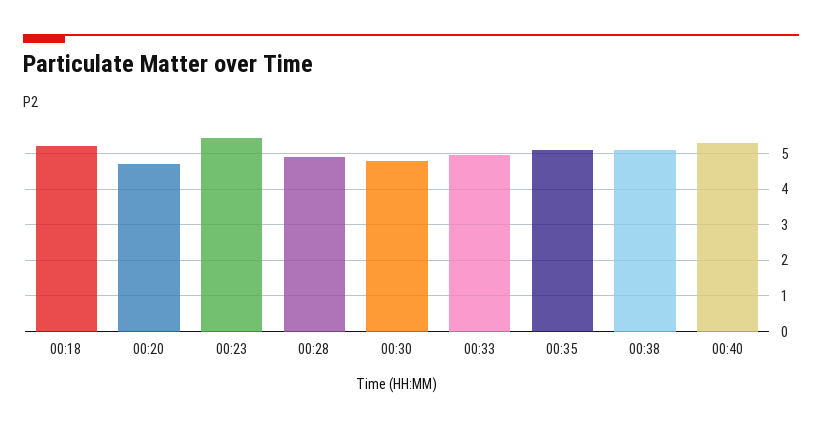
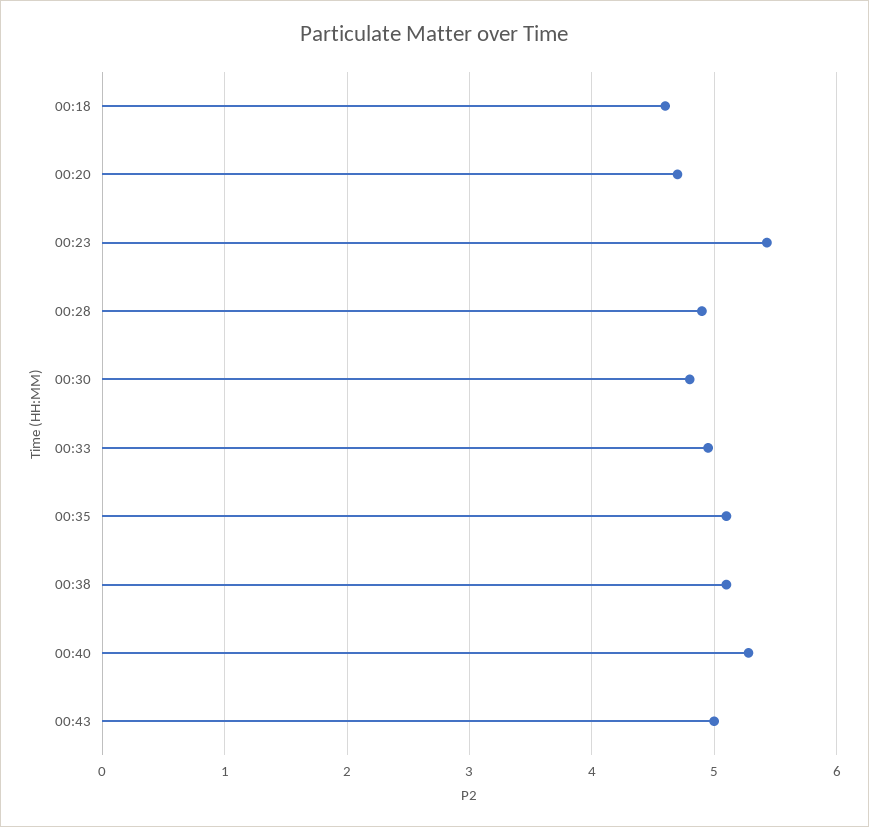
00:18: 5.2 -> 4.6
00:43: none -> 5

